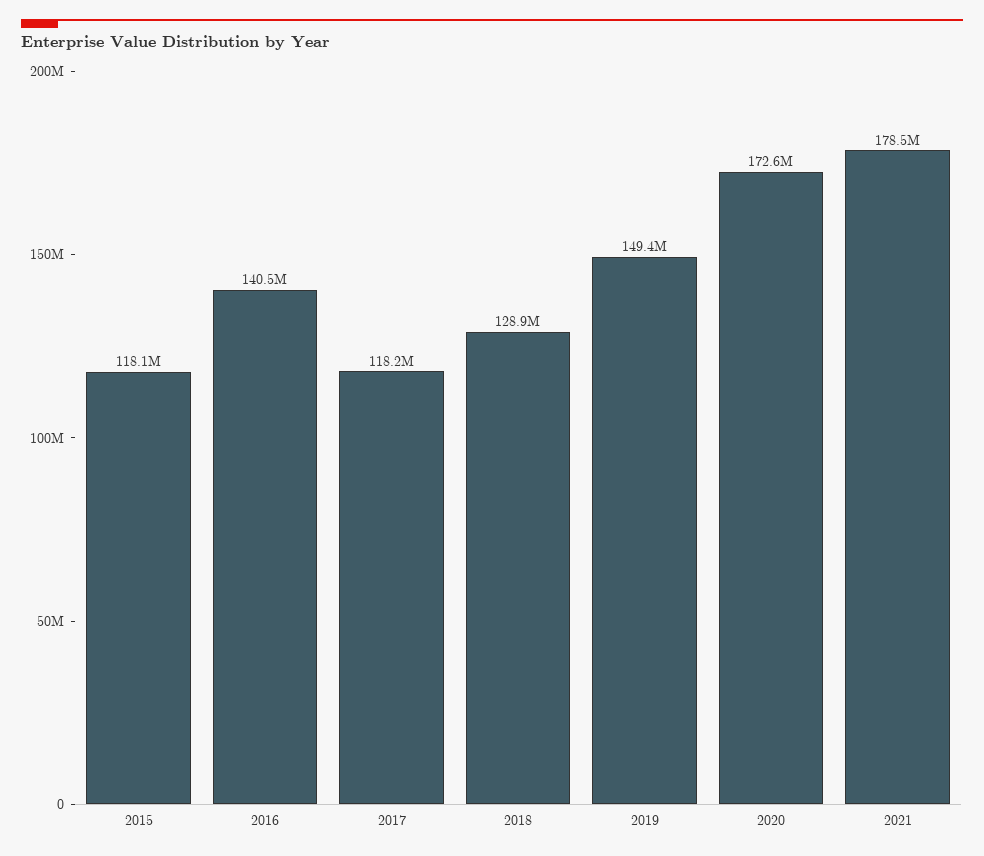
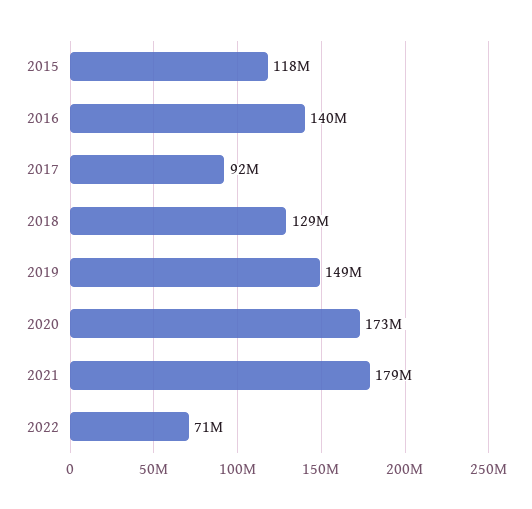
2017: 118200000 -> 92000000
2022: none -> 71000000

